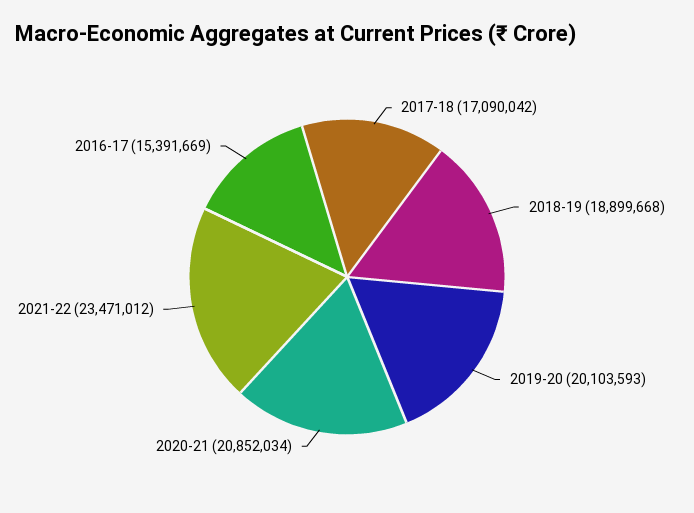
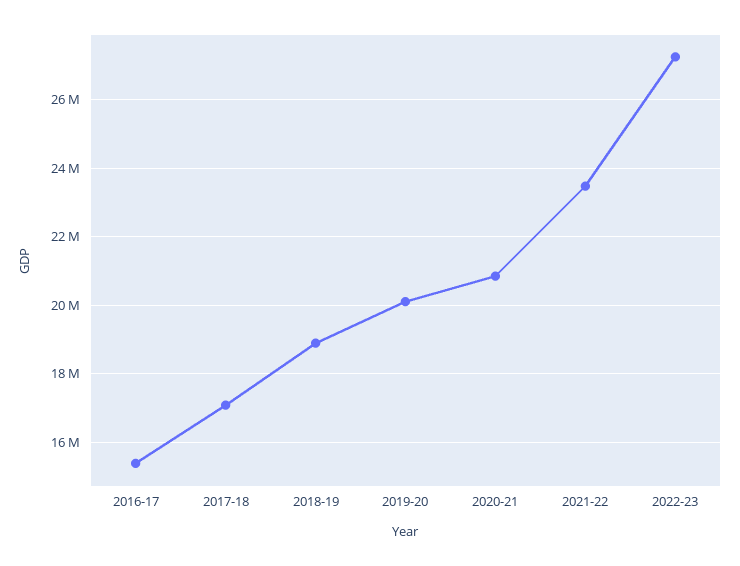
2022-23: none -> 27200000

